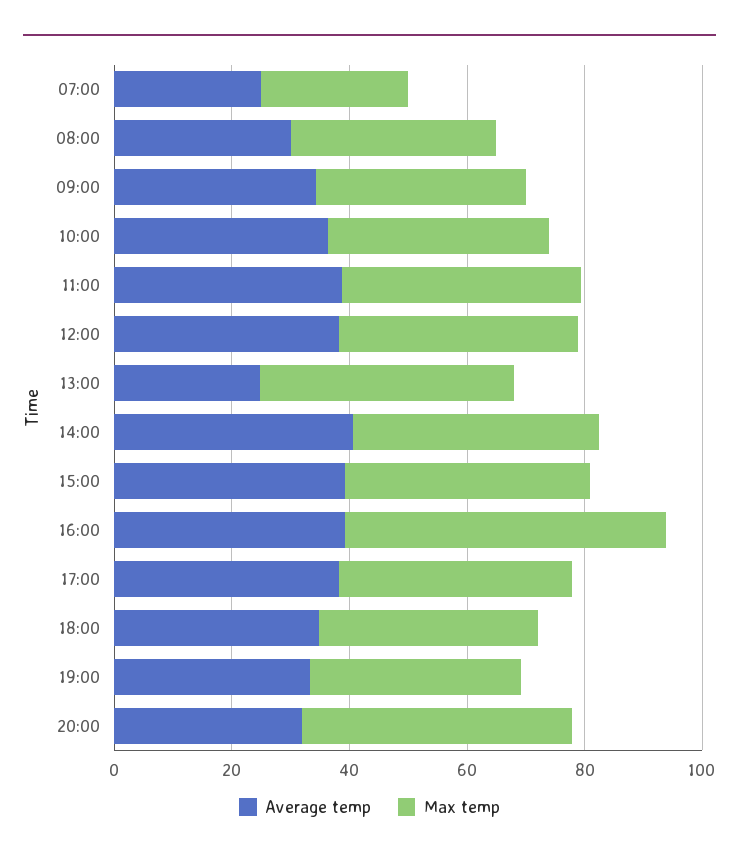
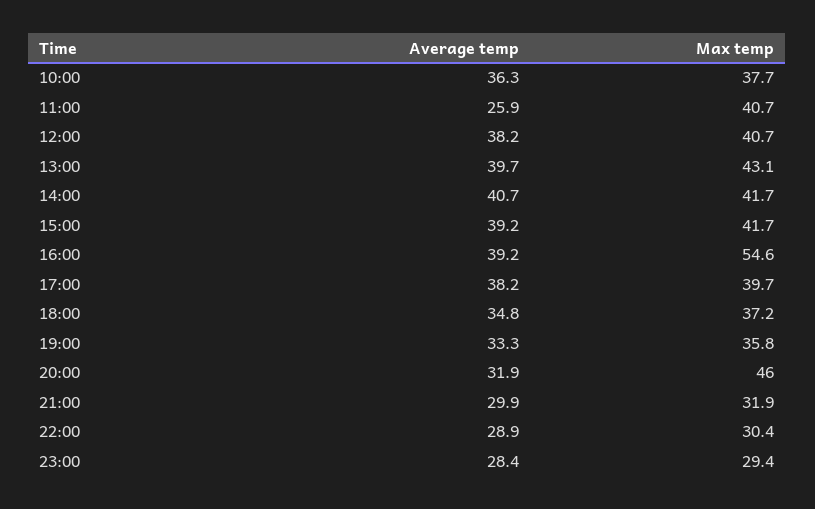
Average temp, 07:00: 25 -> none
Max temp, 07:00: 25 -> none
Average temp, 08:00: 30 -> none
Max temp, 08:00: 35 -> none
Average temp, 09:00: 35 -> none
Max temp, 09:00: 35 -> none
Average temp, 11:00: 40 -> 25.9
Average temp, 13:00: 25 -> 39.7
Average temp, 21:00: none -> 29.9
Max temp, 21:00: none -> 31.9
Average temp, 22:00: none -> 28.9
Max temp, 22:00: none -> 30.4
Average temp, 23:00: none -> 28.4
Max temp, 23:00: none -> 29.4

